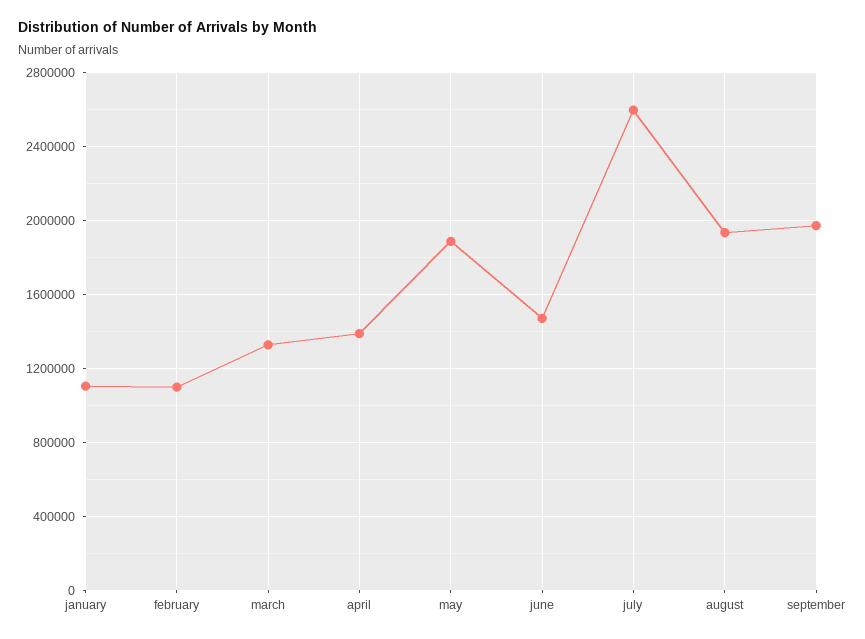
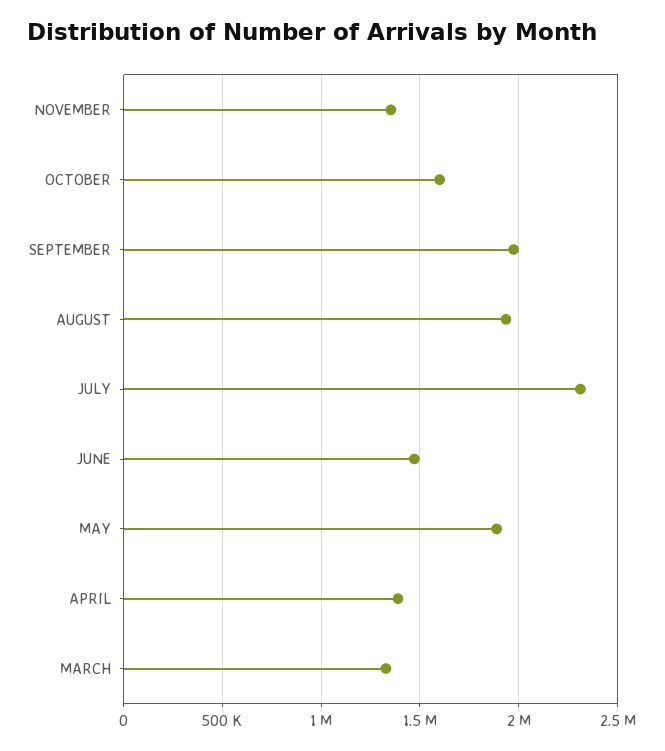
january: 1100000 -> none
february: 1100000 -> none
july: 2600000 -> 2300000
NOVEMBER: none -> 1350000
OCTOBER: none -> 1600000

